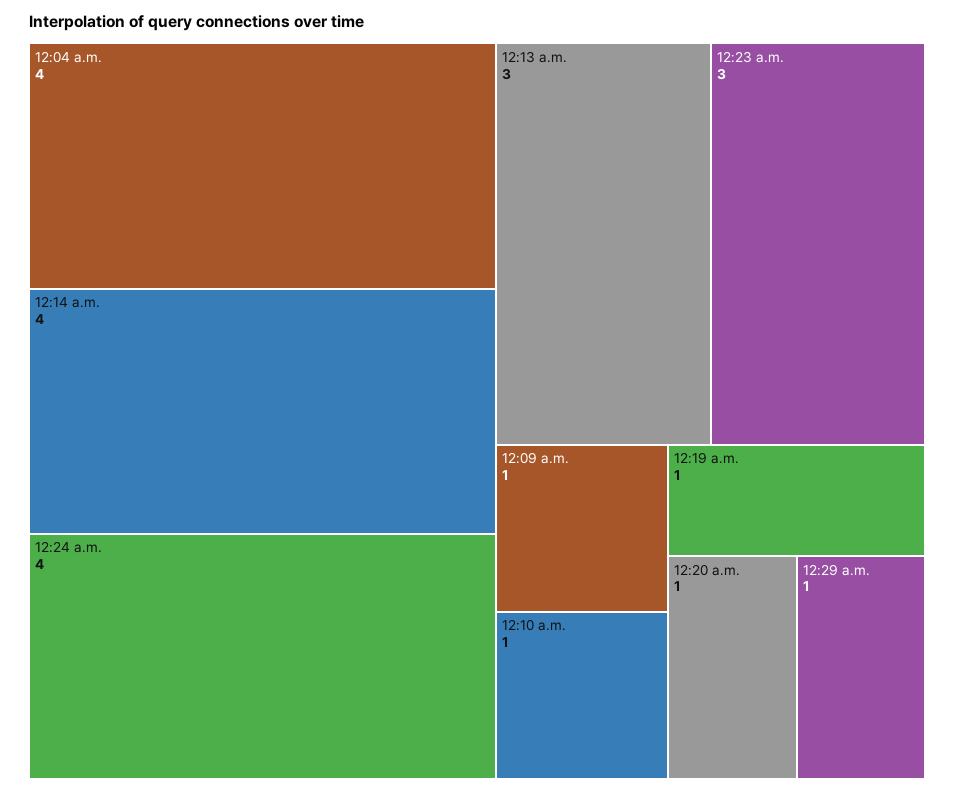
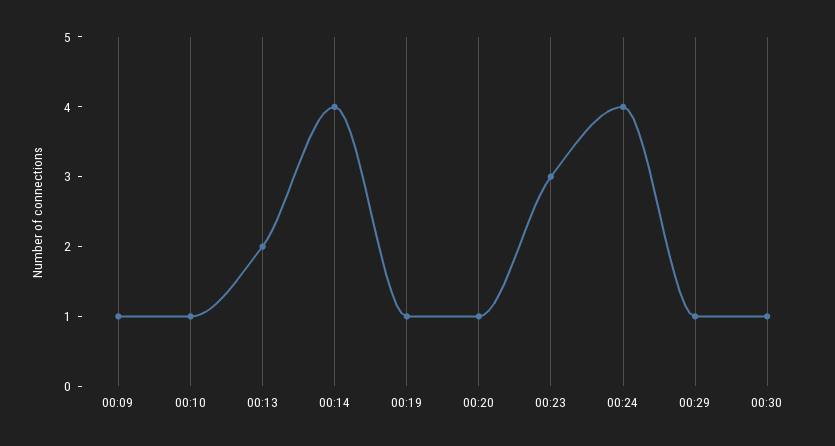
12:04 a.m.: 4 -> none
12:13 a.m.: 3 -> 2
00:30: none -> 1

